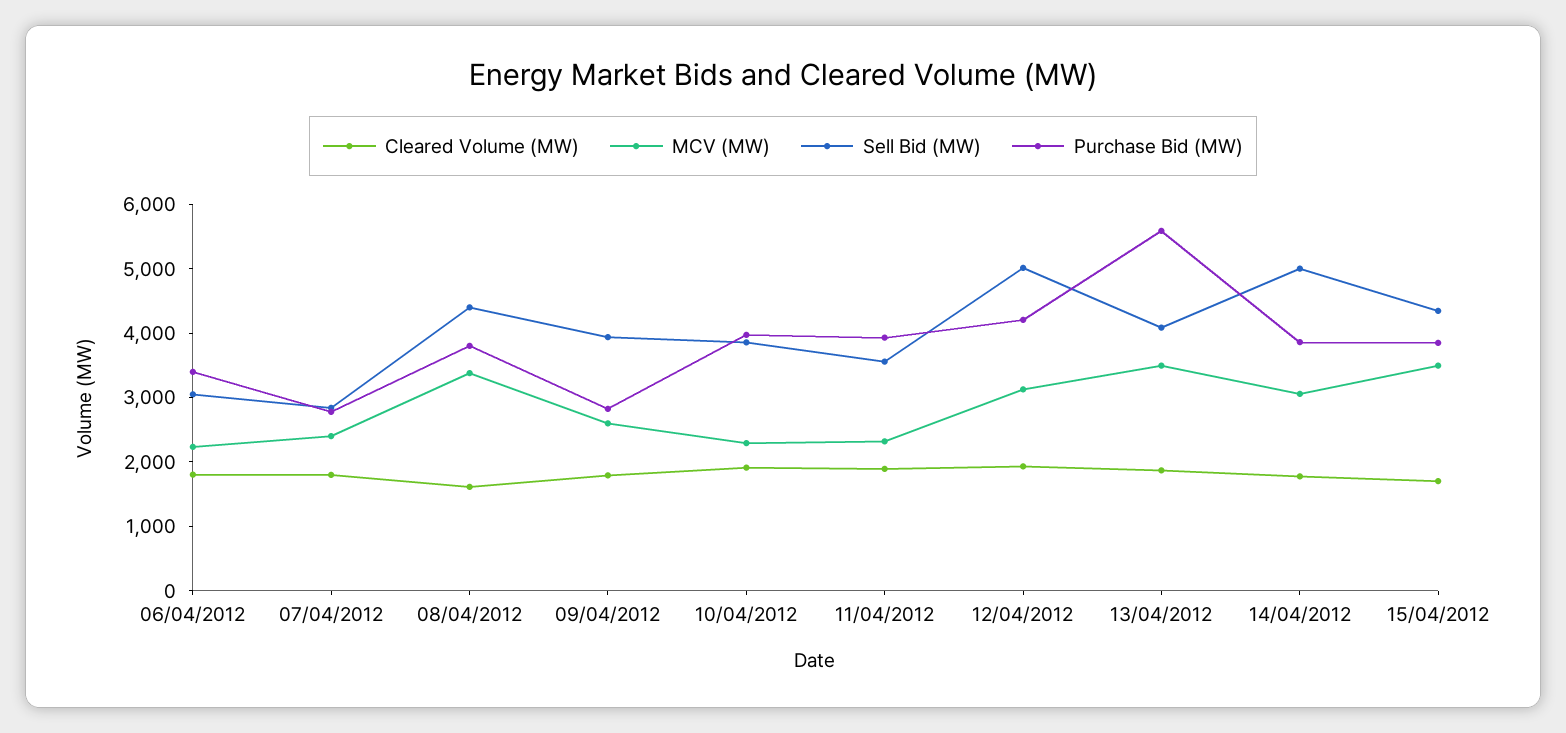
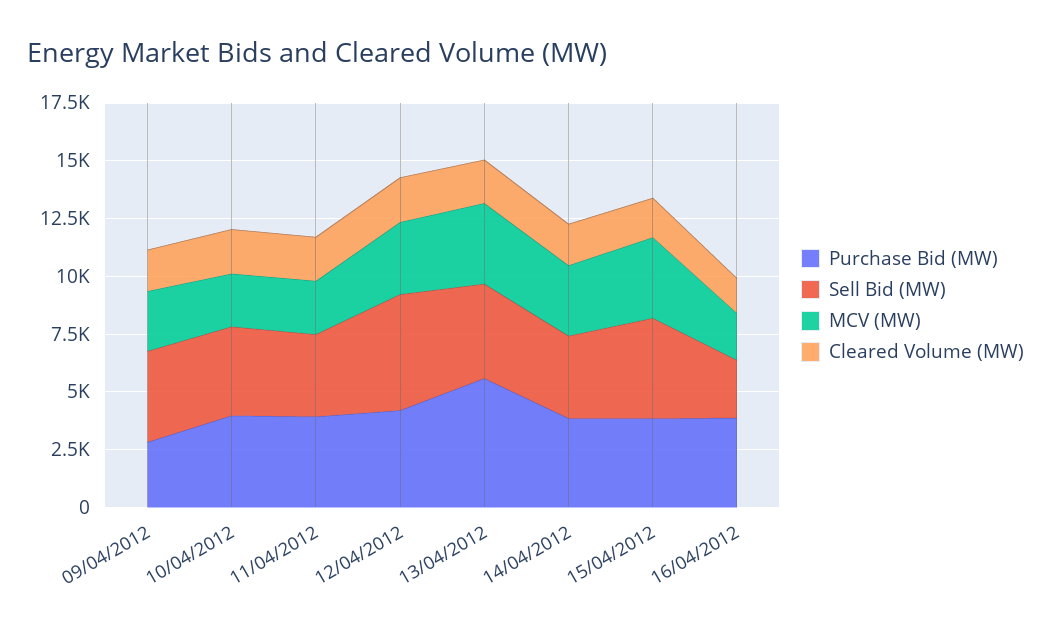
Cleared Volume (MW), 06/04/2012: 1800 -> none
MCV (MW), 06/04/2012: 2200 -> none
Sell Bid (MW), 06/04/2012: 3000 -> none
Purchase Bid (MW), 06/04/2012: 3400 -> none
Cleared Volume (MW), 07/04/2012: 1800 -> none
MCV (MW), 07/04/2012: 2400 -> none
Sell Bid (MW), 07/04/2012: 2800 -> none
Purchase Bid (MW), 07/04/2012: 2800 -> none
Cleared Volume (MW), 08/04/2012: 1600 -> none
MCV (MW), 08/04/2012: 3400 -> none
Sell Bid (MW), 08/04/2012: 4400 -> none
Purchase Bid (MW), 08/04/2012: 3800 -> none
Sell Bid (MW), 14/04/2012: 5000 -> 3500
Purchase Bid (MW), 16/04/2012: none -> 4000
Sell Bid (MW), 16/04/2012: none -> 2500
MCV (MW), 16/04/2012: none -> 2000
Cleared Volume (MW), 16/04/2012: none -> 1500

